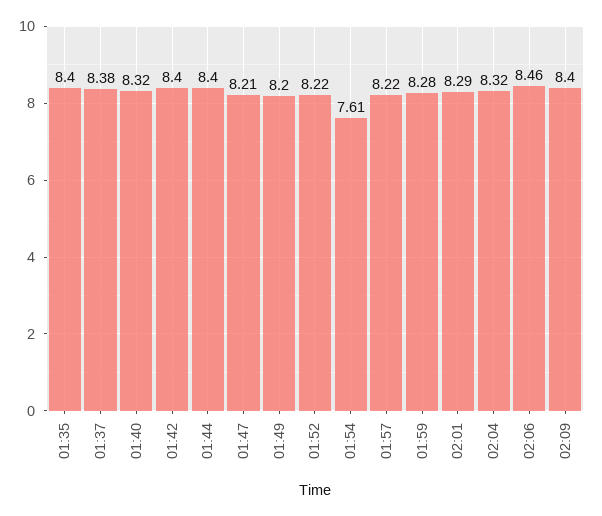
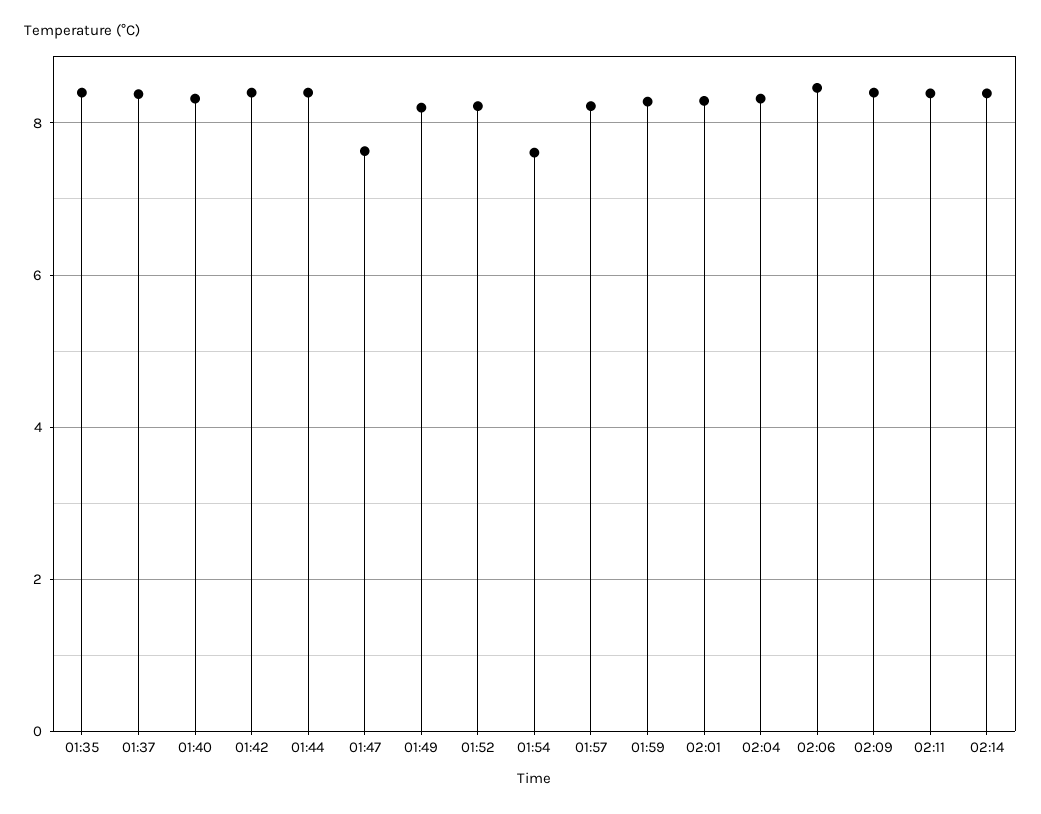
01:47: 8.21 -> 7.6
02:11: none -> 8.4
02:14: none -> 8.4

